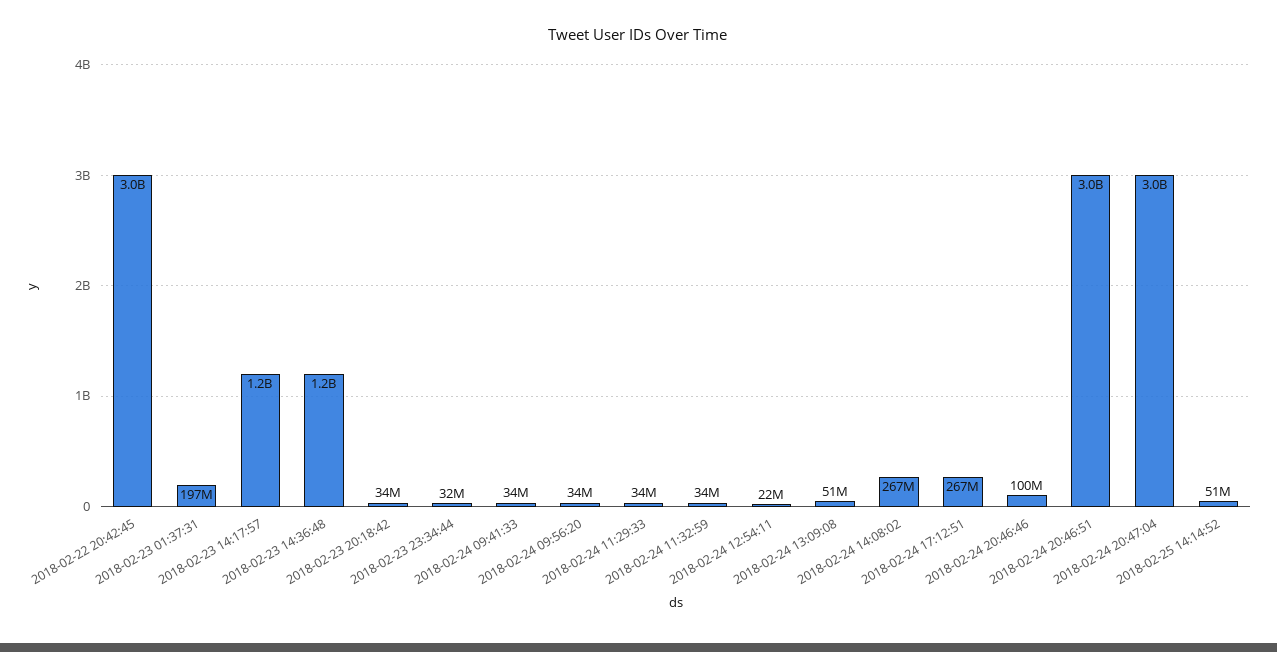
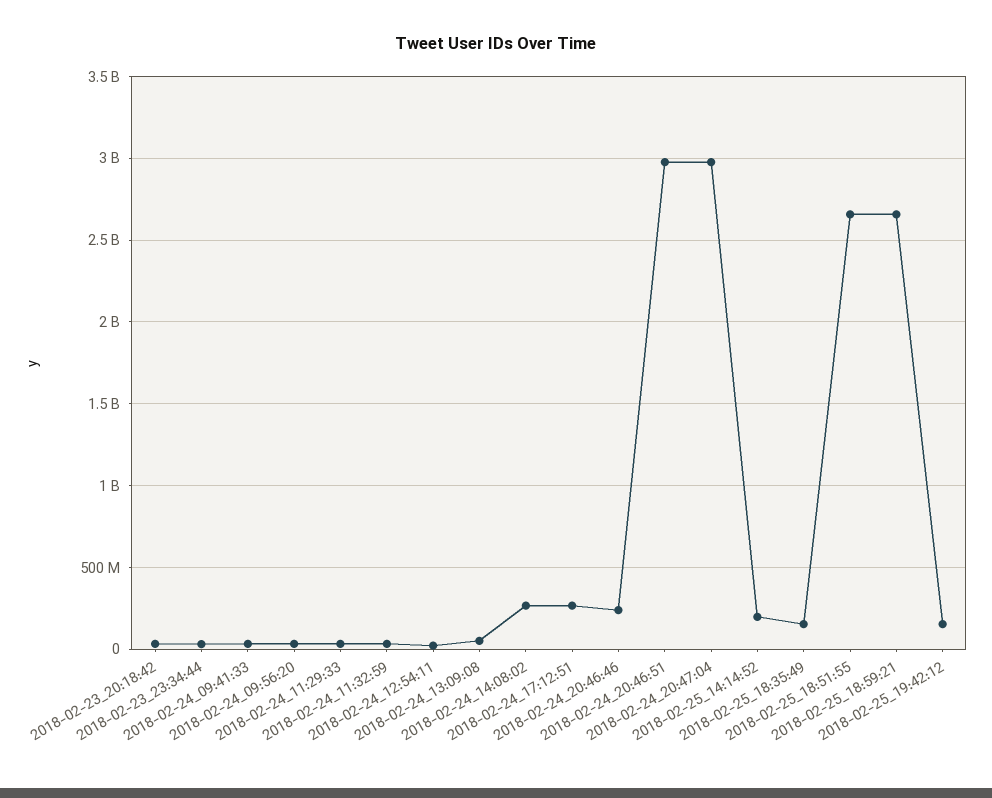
2018-02-22 20:42:45: 3000000000 -> none
2018-02-23 01:37:31: 197000000 -> none
2018-02-23 14:17:57: 1200000000 -> none
2018-02-23 14:36:48: 1200000000 -> none
2018-02-24 20:46:46: 100000000 -> 250000000
2018-02-25 14:14:52: 51000000 -> 200000000
2018-02-25_18:35:49: none -> 150000000
2018-02-25_18:51:55: none -> 2650000000
2018-02-25_18:59:21: none -> 2650000000
2018-02-25_19:42:12: none -> 150000000

